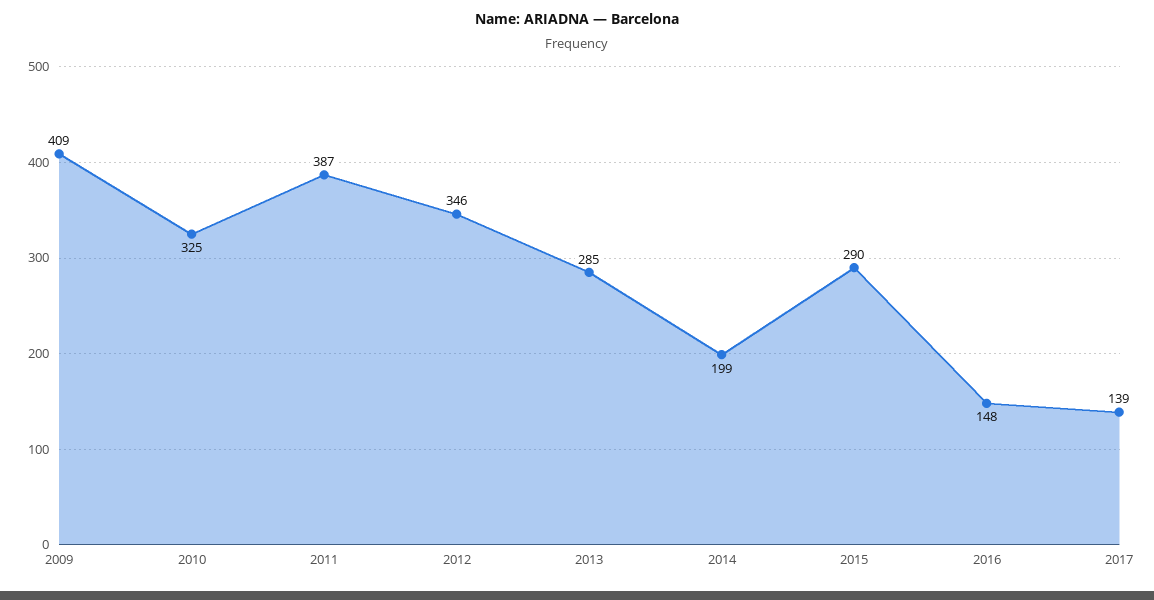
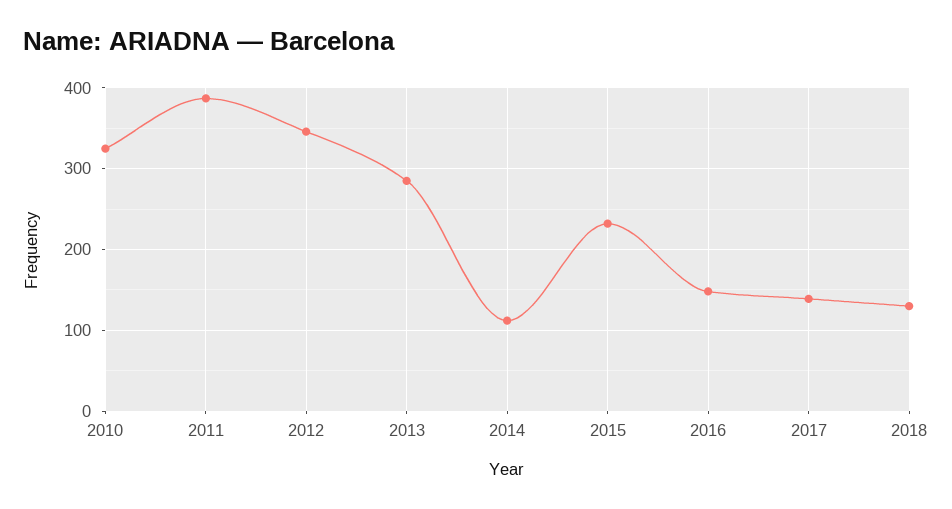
2009: 409 -> none
2014: 199 -> 110
2015: 290 -> 230
2018: none -> 130

